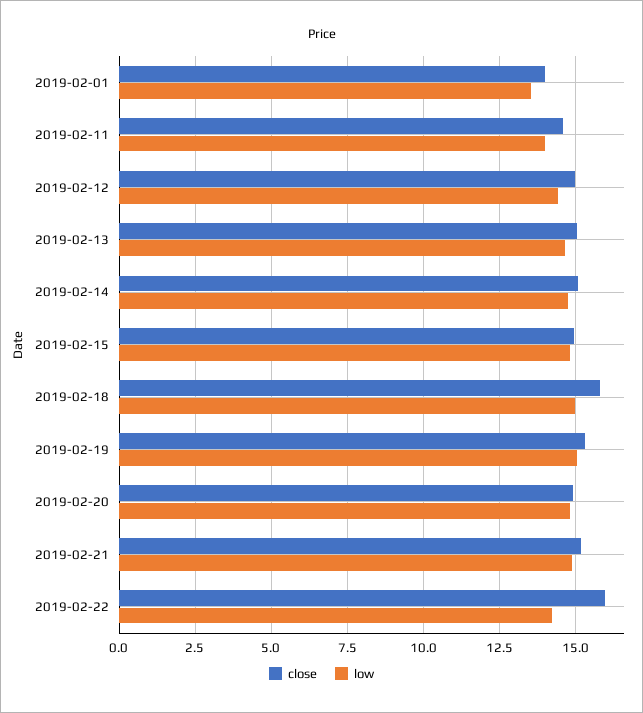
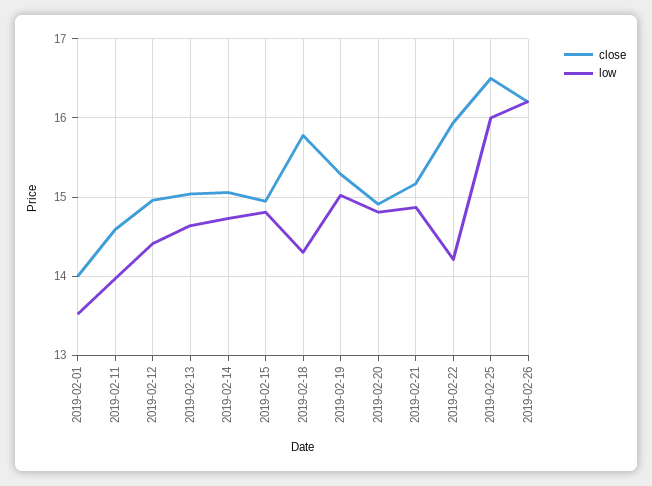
low, 2019-02-18: 15 -> 14.3
close, 2019-02-25: none -> 16.5
low, 2019-02-25: none -> 16
close, 2019-02-26: none -> 16.2
low, 2019-02-26: none -> 16.2

